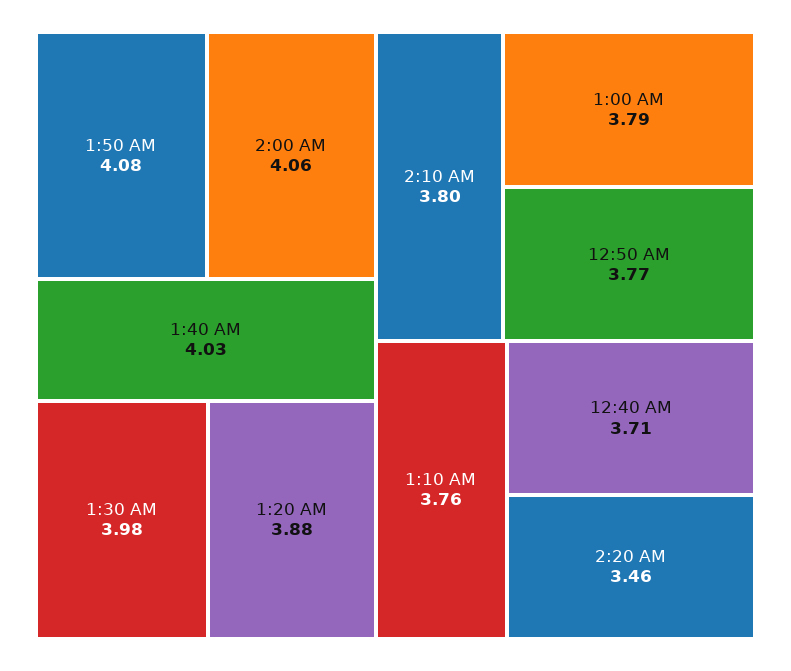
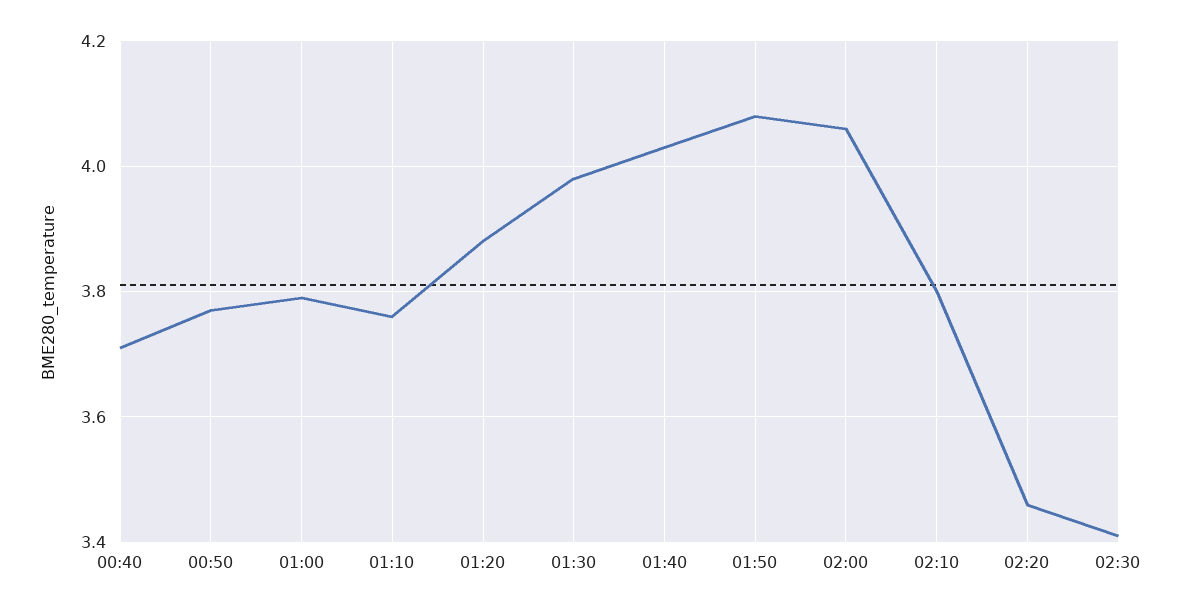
02:30: none -> 3.4

